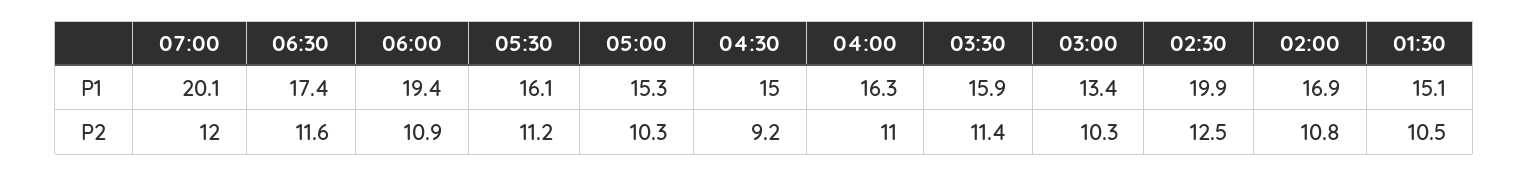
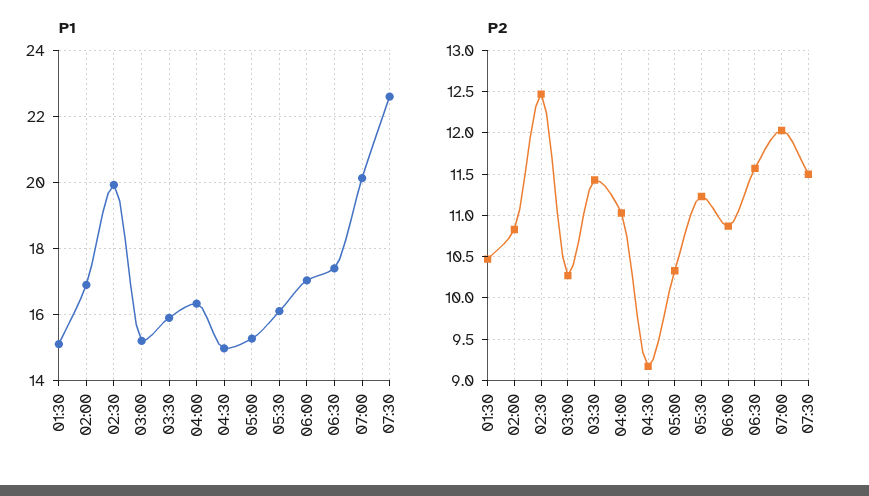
P1, 06:00: 19.4 -> 17
P1, 03:00: 13.4 -> 15.2
P1, 07:30: none -> 22.6
P2, 07:30: none -> 11.5

